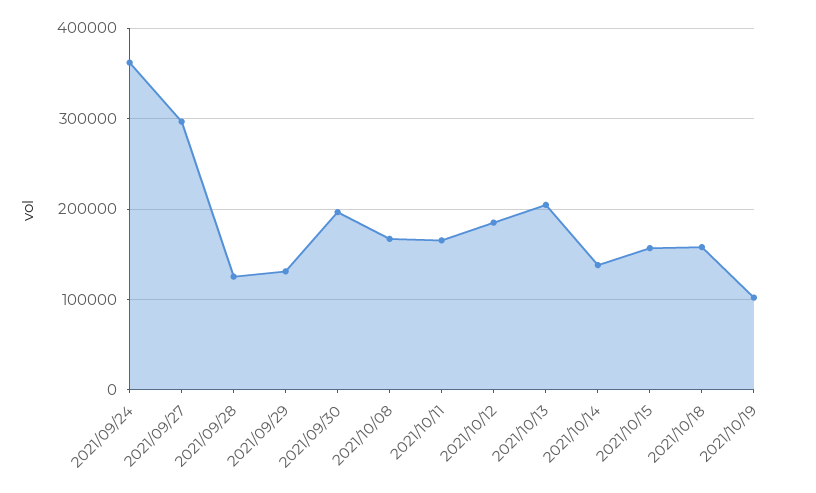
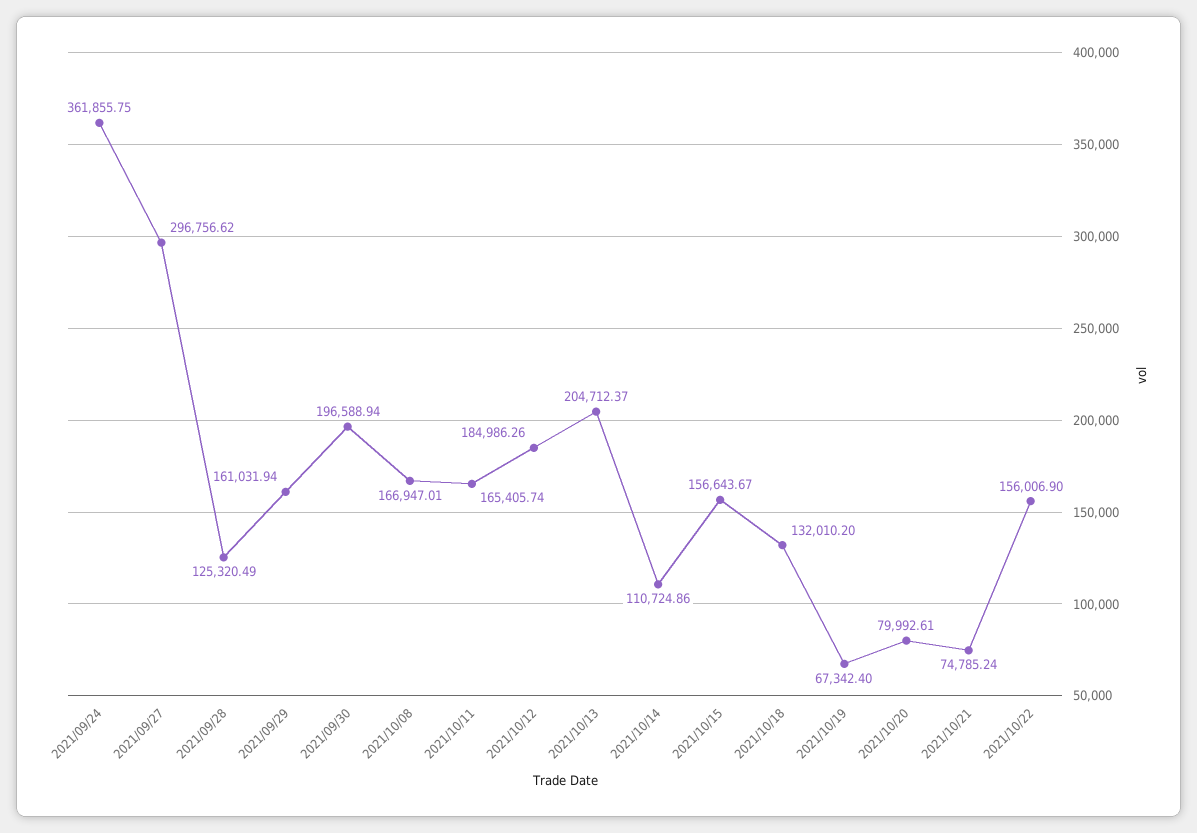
2021/09/29: 130000 -> 161031.94
2021/10/14: 140000 -> 110724.86
2021/10/18: 160000 -> 132010.2
2021/10/19: 100000 -> 67342.4
2021/10/20: none -> 79992.61
2021/10/21: none -> 74785.24
2021/10/22: none -> 156006.9

